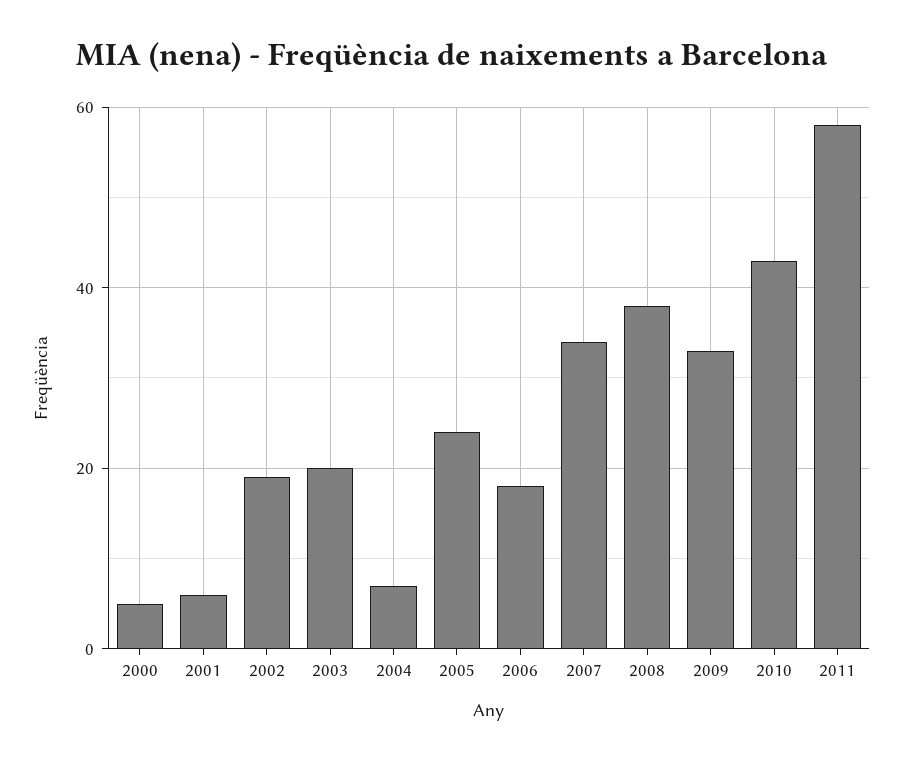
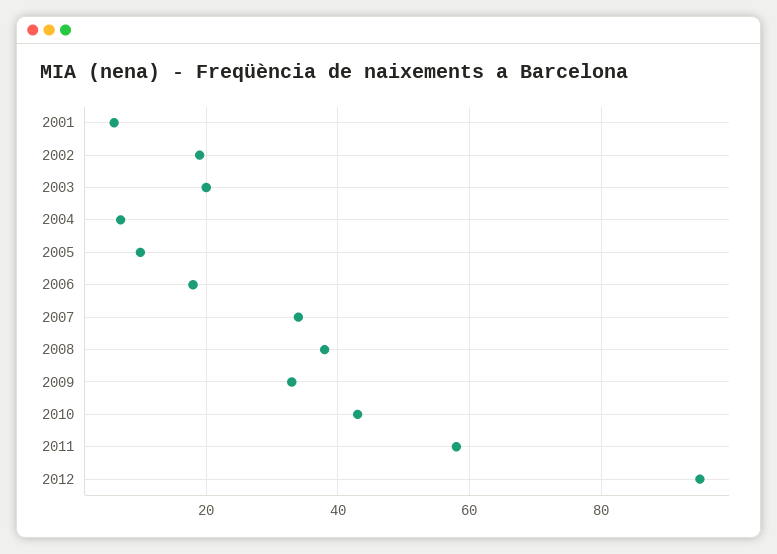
2000: 5 -> none
2005: 25 -> 10
2012: none -> 95

